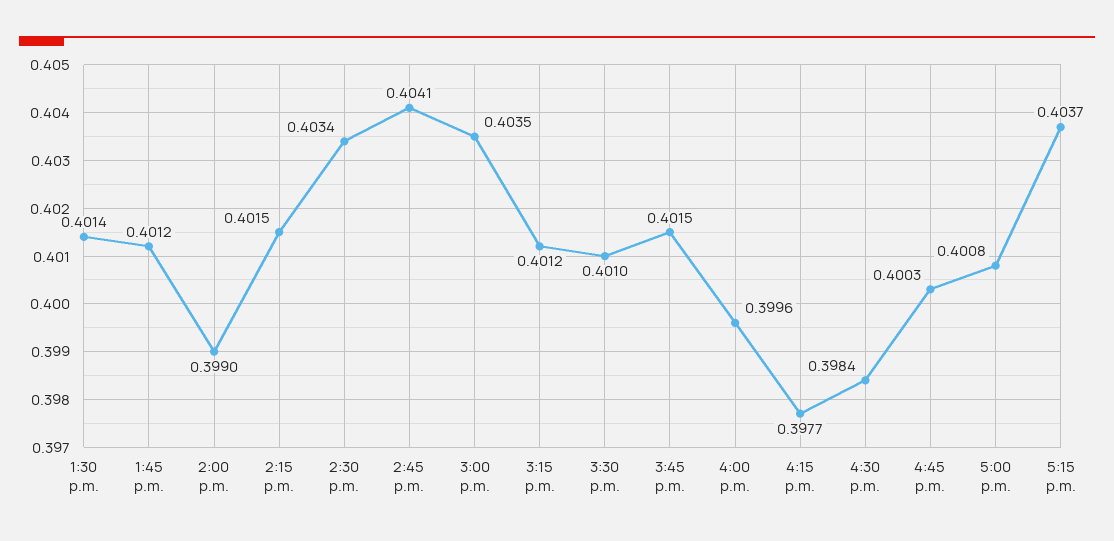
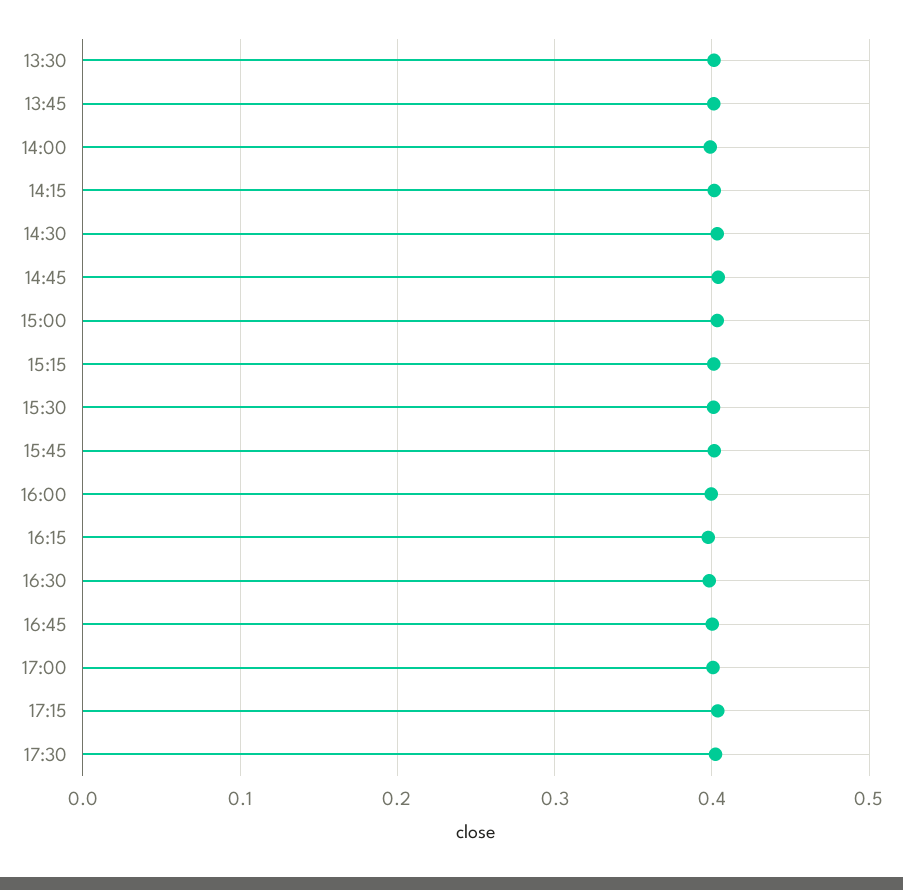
17:30: none -> 0.4

